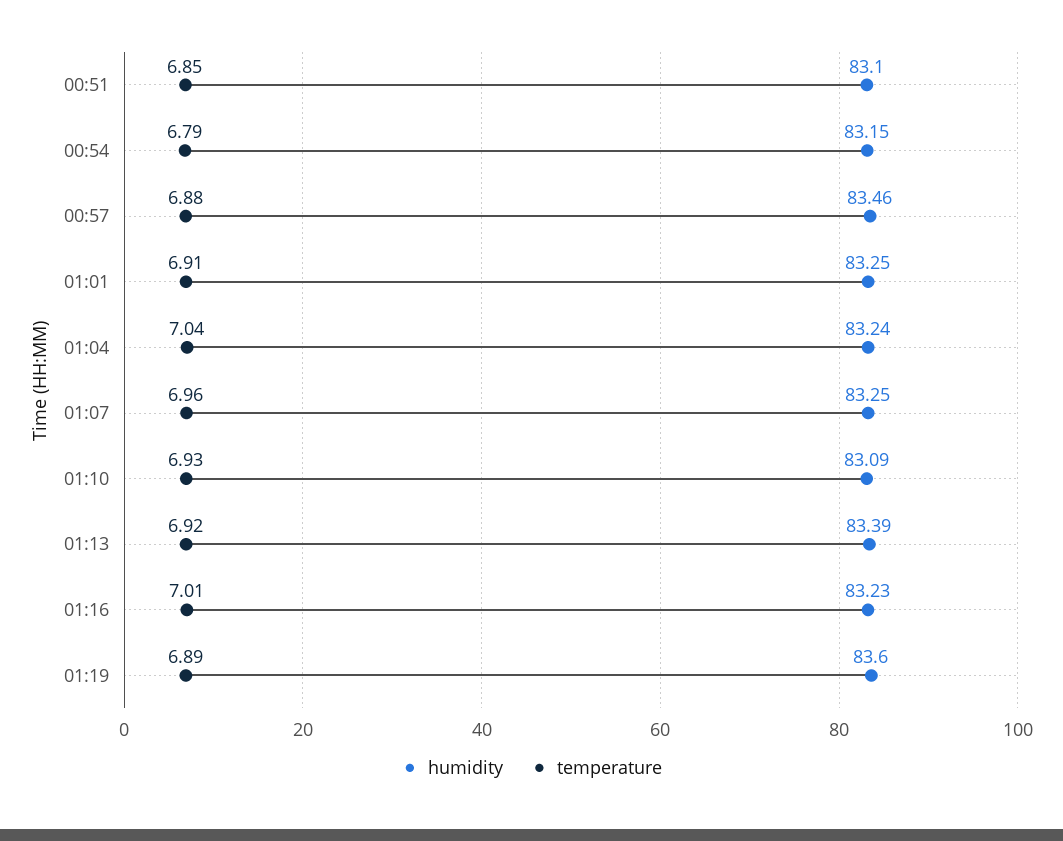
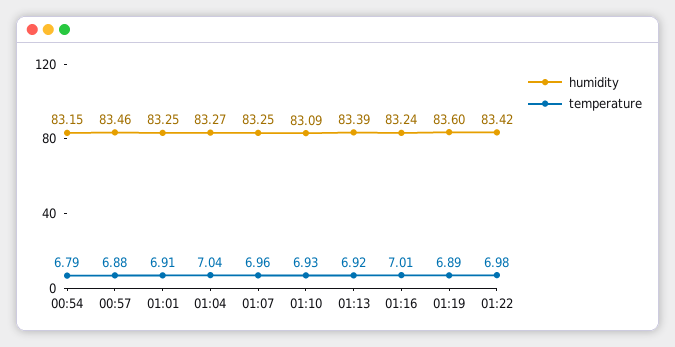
humidity, 00:51: 83.1 -> none
temperature, 00:51: 6.85 -> none
humidity, 01:04: 83.24 -> 83.27
humidity, 01:16: 83.23 -> 83.24
humidity, 01:22: none -> 83.42
temperature, 01:22: none -> 6.98

